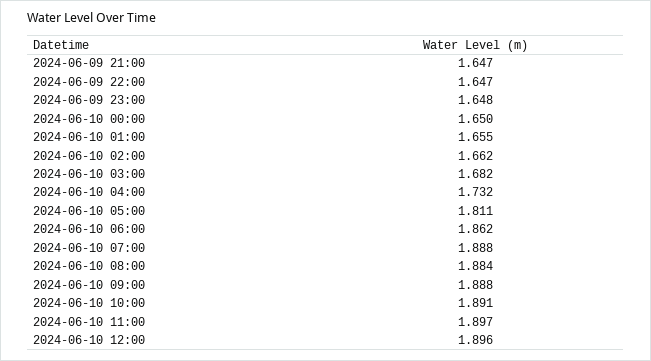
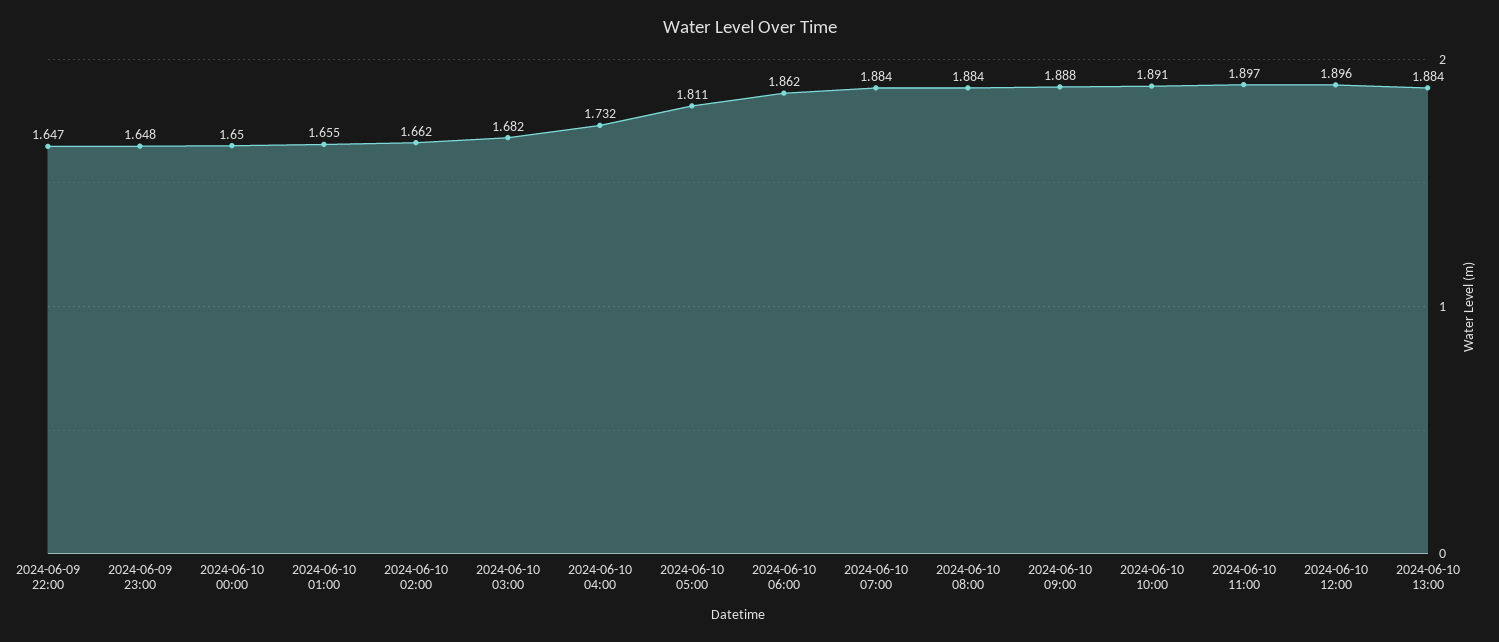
2024-06-09 21:00: 1.647 -> none
2024-06-10 07:00: 1.888 -> 1.884
2024-06-10 13:00: none -> 1.884

